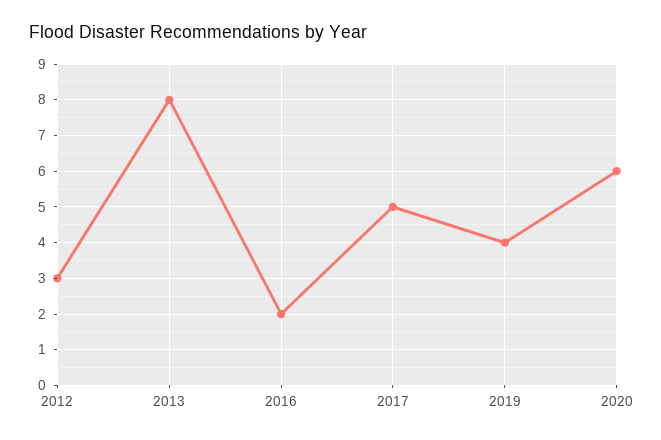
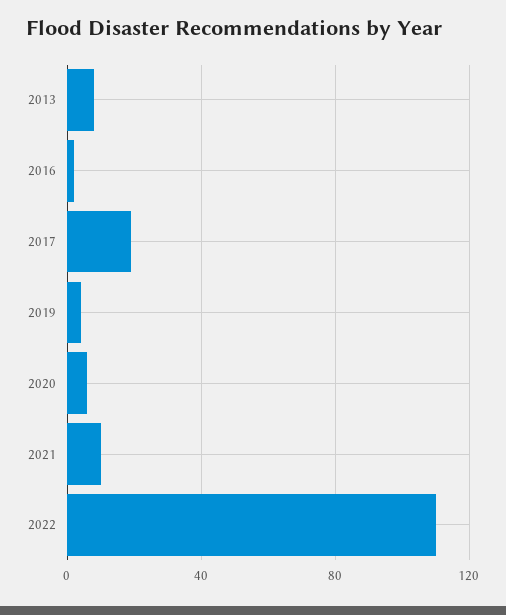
2012: 3 -> none
2017: 5 -> 20
2021: none -> 10
2022: none -> 110

